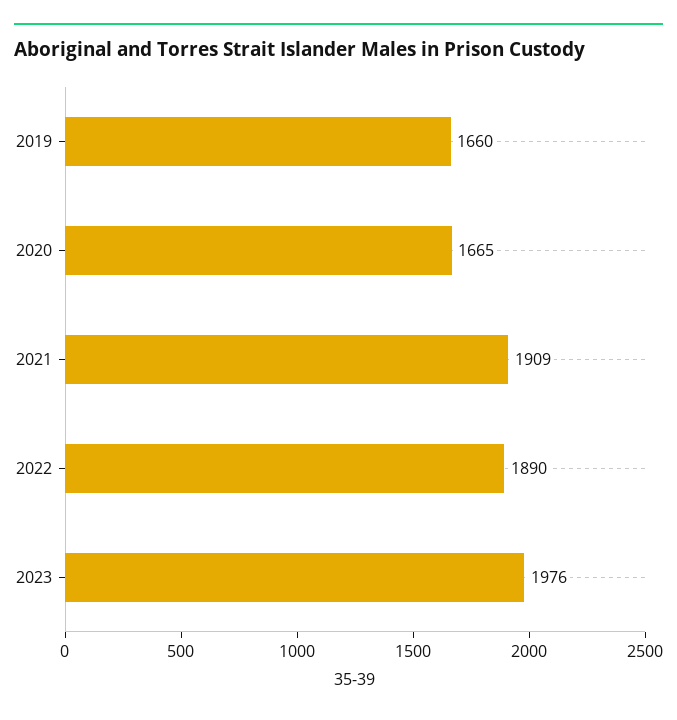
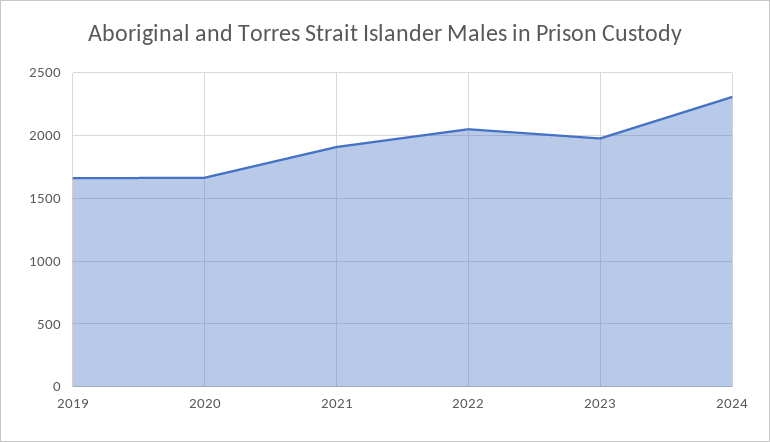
2022: 1890 -> 2050
2024: none -> 2300

